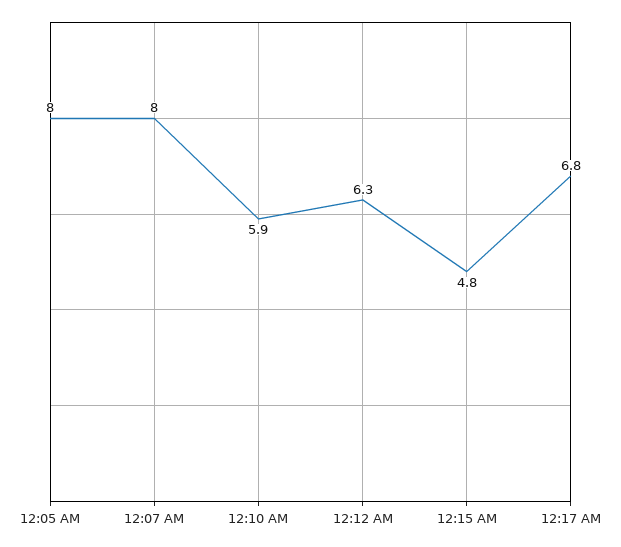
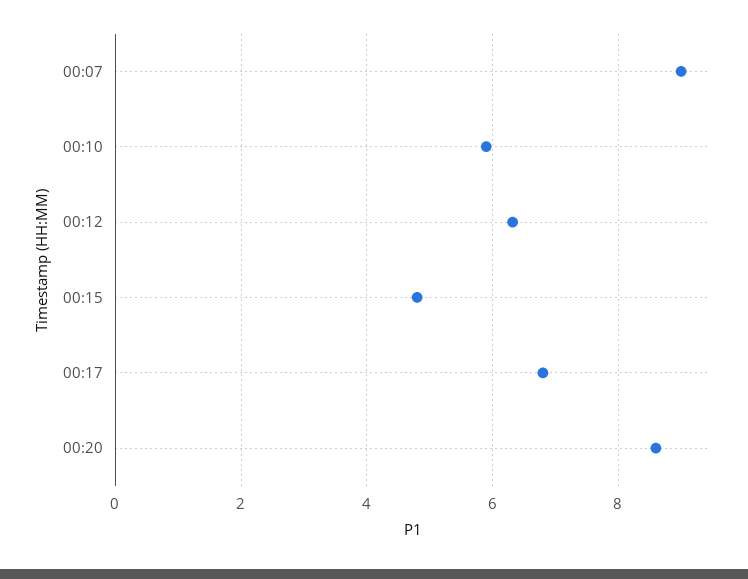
12:05 AM: 8 -> none
12:07 AM: 8 -> 9
00:20: none -> 8.6

